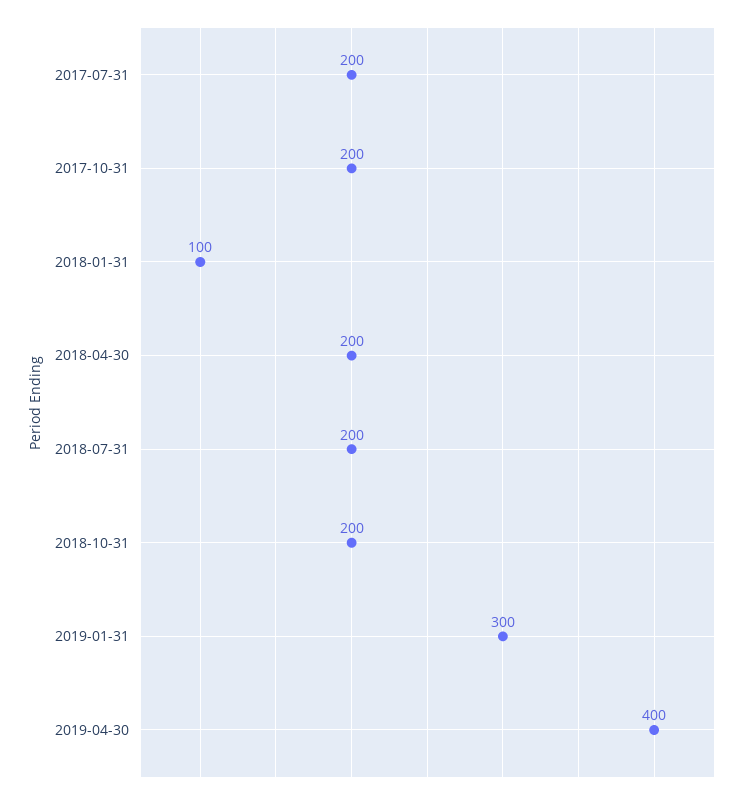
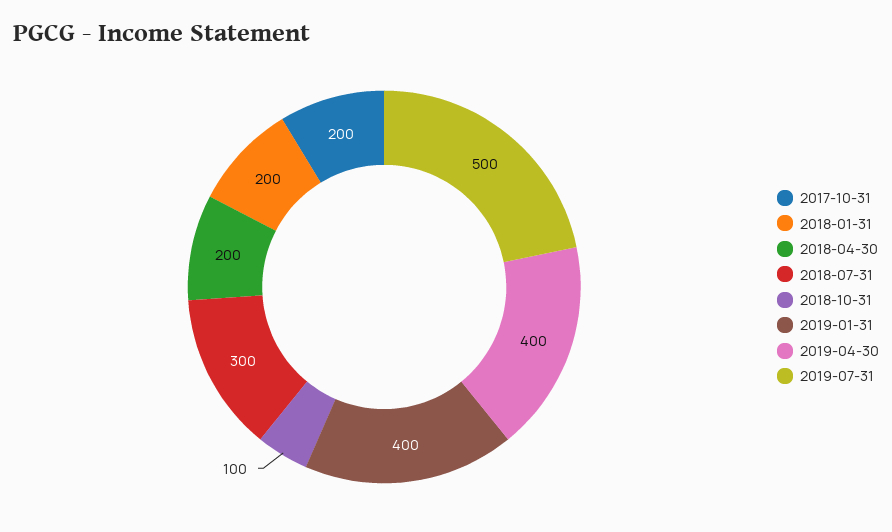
2017-07-31: 200 -> none
2018-01-31: 100 -> 200
2018-07-31: 200 -> 300
2018-10-31: 200 -> 100
2019-01-31: 300 -> 400
2019-07-31: none -> 500

